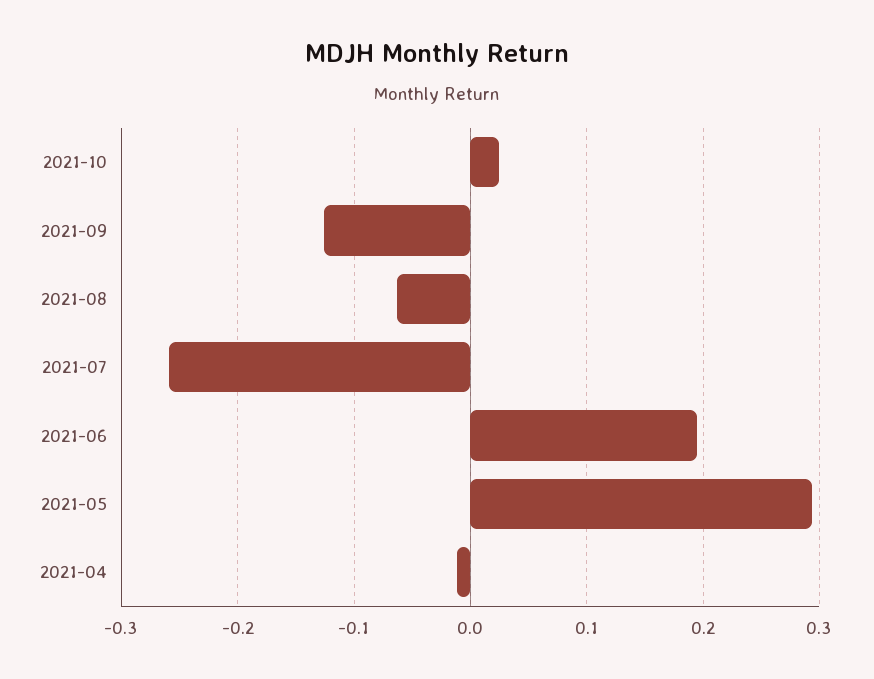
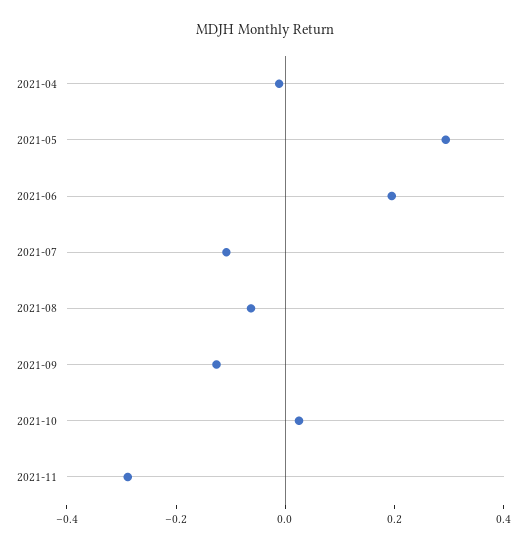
2021-07: -0.26 -> -0.1
2021-11: none -> -0.3

